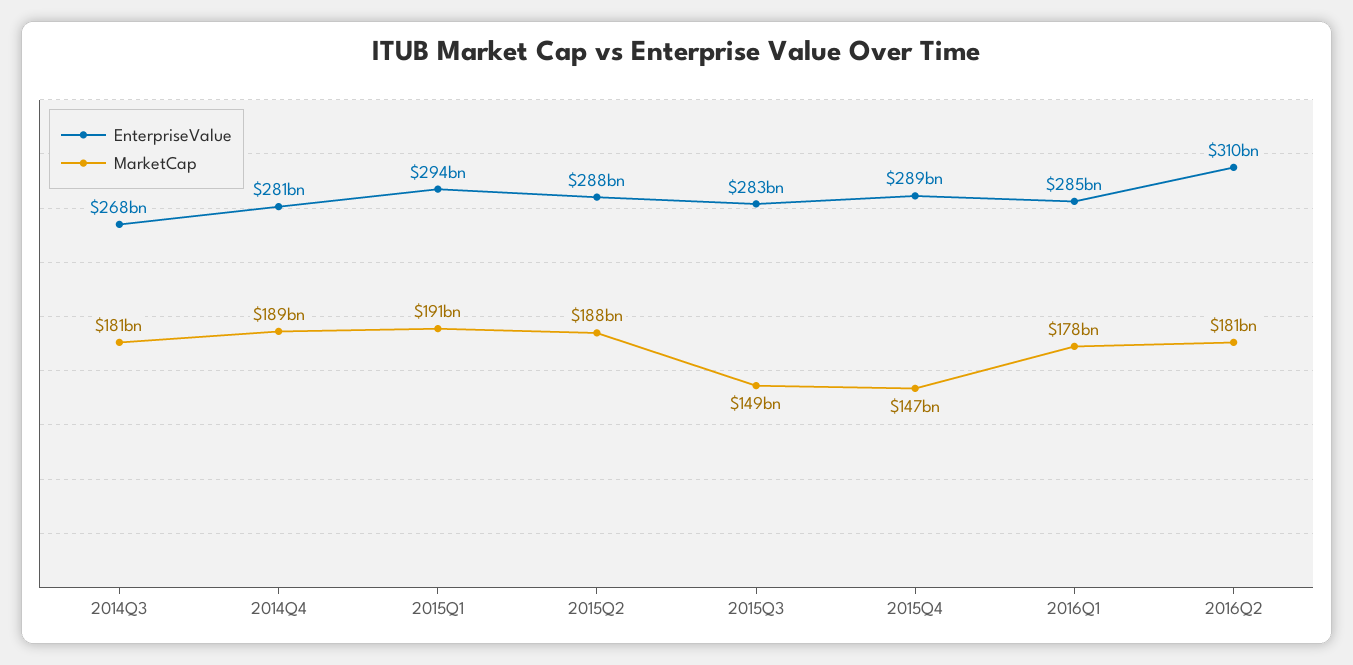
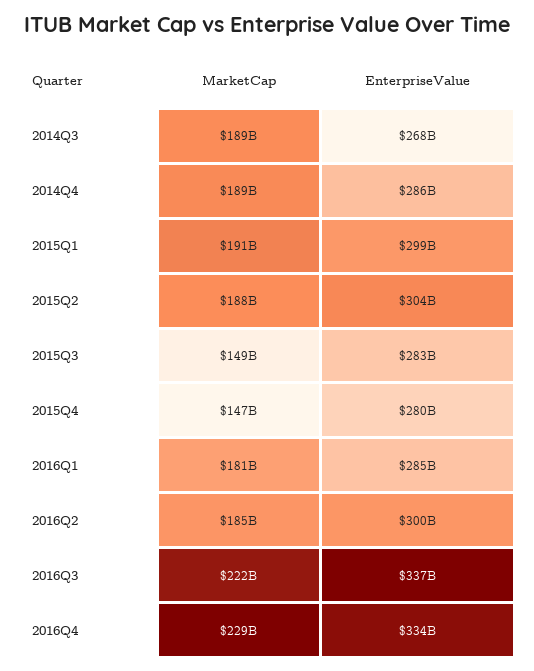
MarketCap, 2014Q3: 181000000000 -> 189000000000
EnterpriseValue, 2014Q4: 281000000000 -> 286000000000
EnterpriseValue, 2015Q1: 294000000000 -> 299000000000
EnterpriseValue, 2015Q2: 288000000000 -> 304000000000
EnterpriseValue, 2015Q4: 289000000000 -> 280000000000
MarketCap, 2016Q1: 178000000000 -> 181000000000
EnterpriseValue, 2016Q2: 310000000000 -> 300000000000
MarketCap, 2016Q2: 181000000000 -> 185000000000
MarketCap, 2016Q3: none -> 222000000000
EnterpriseValue, 2016Q3: none -> 337000000000
MarketCap, 2016Q4: none -> 229000000000
EnterpriseValue, 2016Q4: none -> 334000000000

